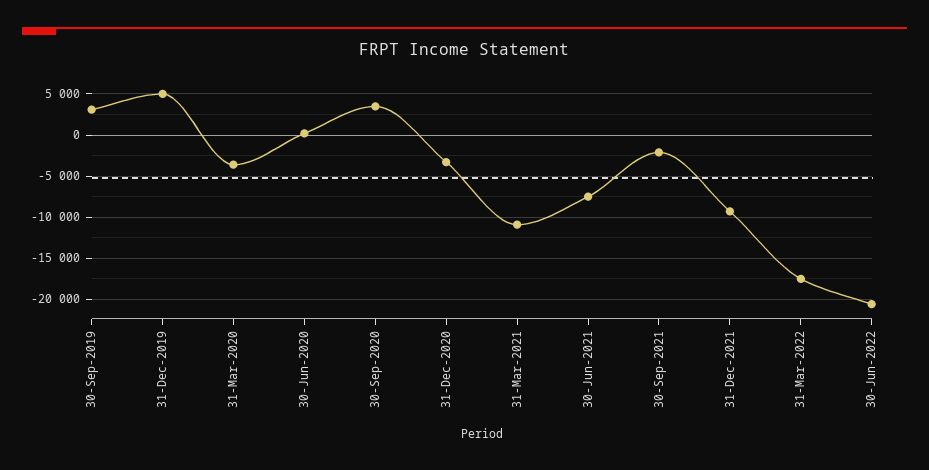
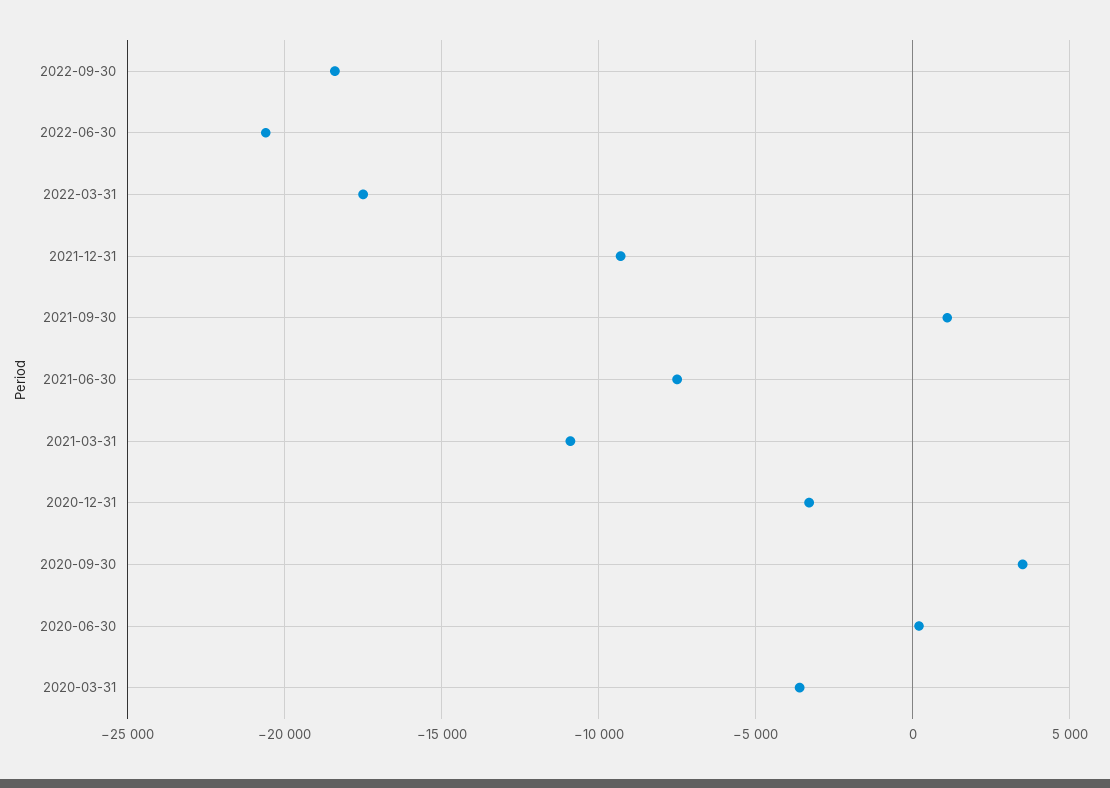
30-Sep-2019: 3000 -> none
31-Dec-2019: 5000 -> none
30-Sep-2021: -2000 -> 1000
2022-09-30: none -> -18500

